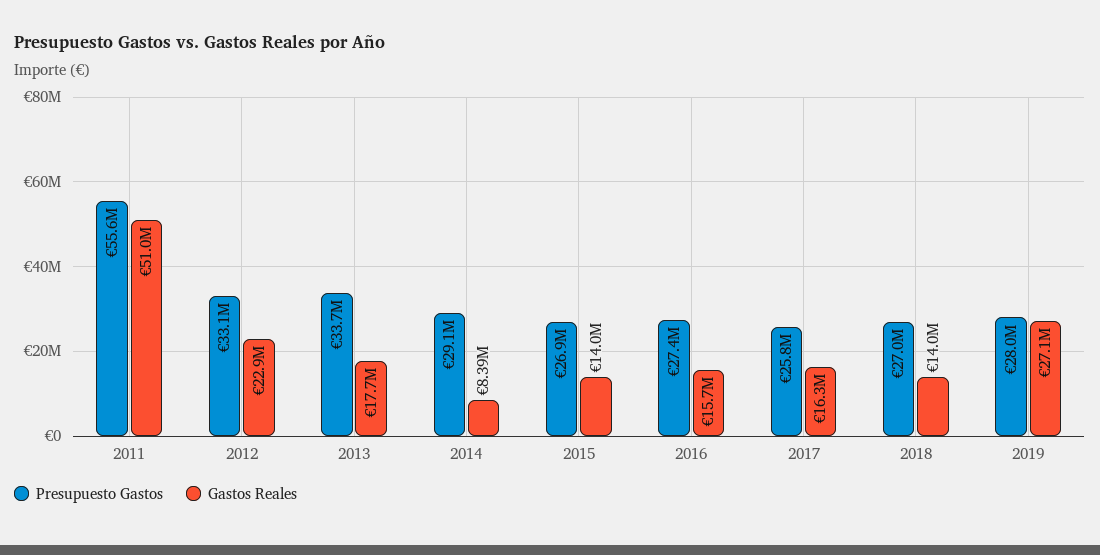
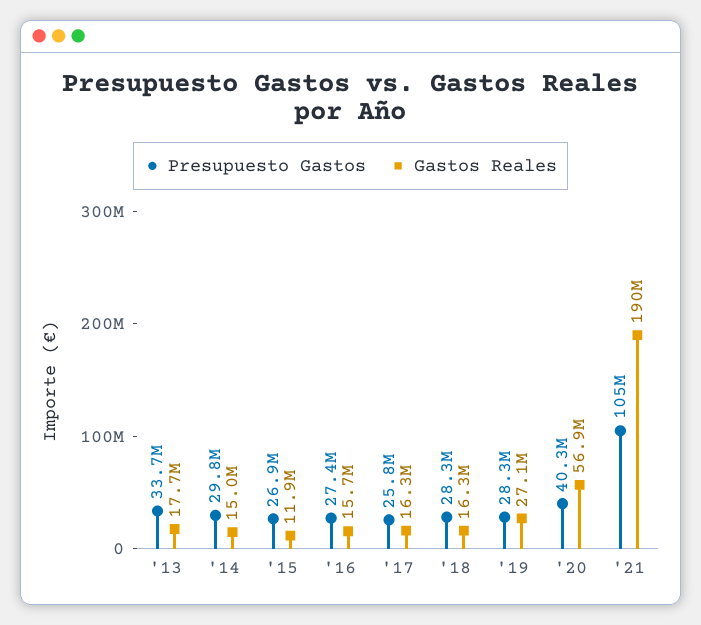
Presupuesto Gastos, 2011: 55600000 -> none
Gastos Reales, 2011: 51000000 -> none
Presupuesto Gastos, 2012: 33100000 -> none
Gastos Reales, 2012: 22900000 -> none
Presupuesto Gastos, 2014: 29100000 -> 29800000
Gastos Reales, 2014: 8390000 -> 15000000
Gastos Reales, 2015: 14000000 -> 11900000
Presupuesto Gastos, 2018: 27000000 -> 28300000
Gastos Reales, 2018: 14000000 -> 16300000
Presupuesto Gastos, 2019: 28000000 -> 28300000
Presupuesto Gastos, '20: none -> 40300000
Gastos Reales, '20: none -> 56900000
Presupuesto Gastos, '21: none -> 105000000
Gastos Reales, '21: none -> 190000000

